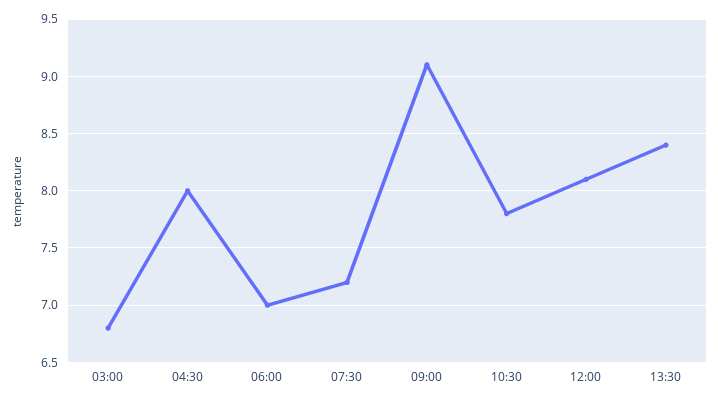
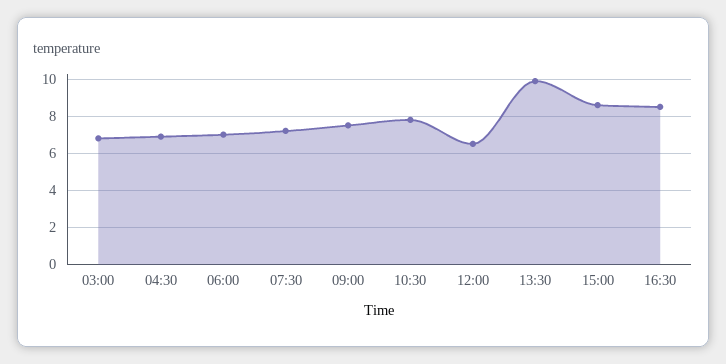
04:30: 8 -> 7
09:00: 9.1 -> 7.5
12:00: 8.1 -> 6.5
13:30: 8.4 -> 10
15:00: none -> 8.5
16:30: none -> 8.5

